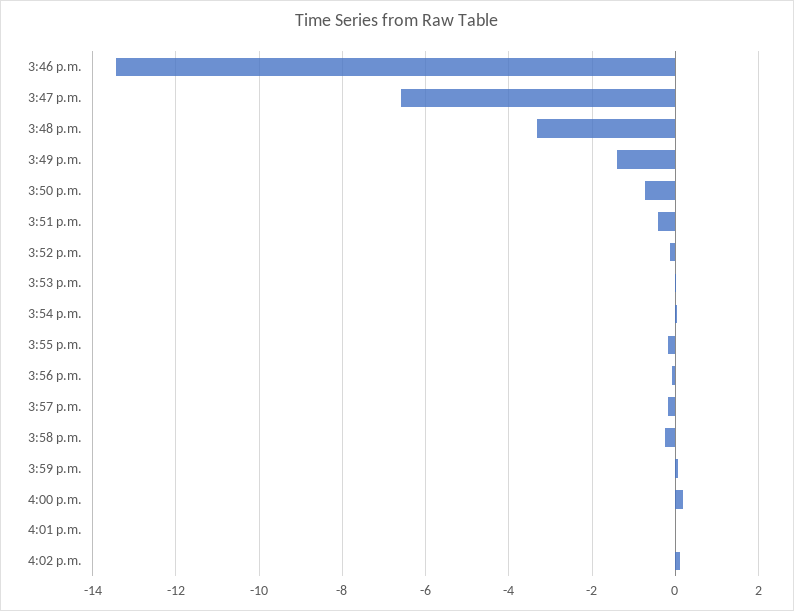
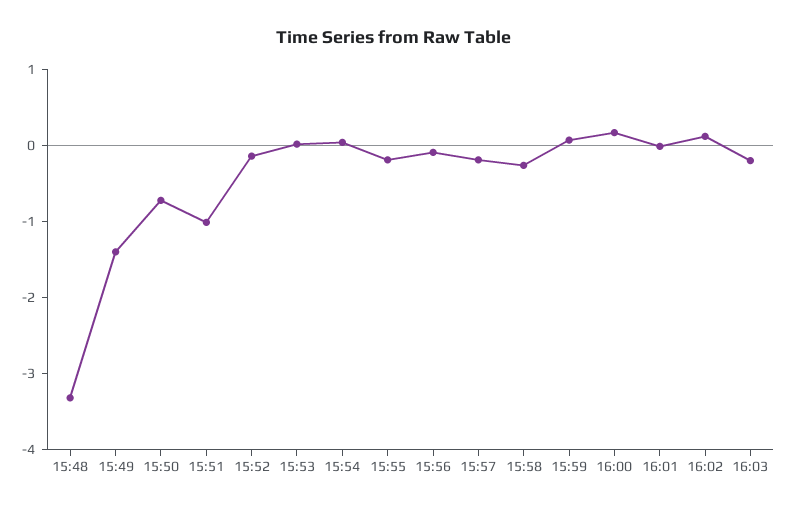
3:46 p.m.: -13.4 -> none
3:47 p.m.: -6.6 -> none
3:51 p.m.: -0.4 -> -1
16:03: none -> -0.2

